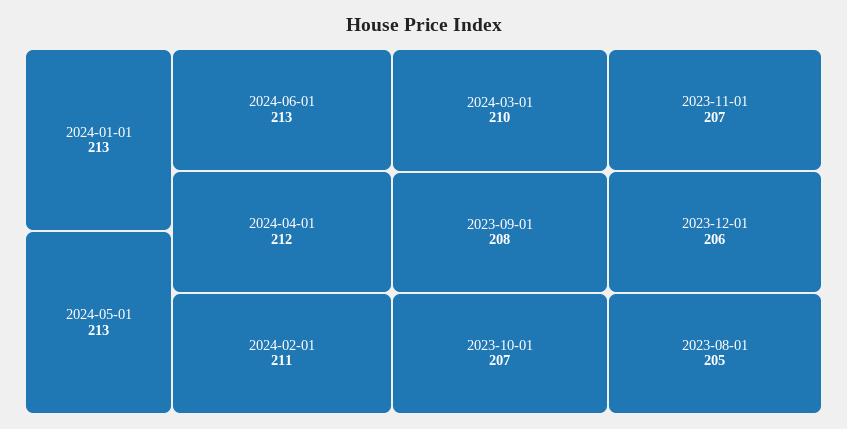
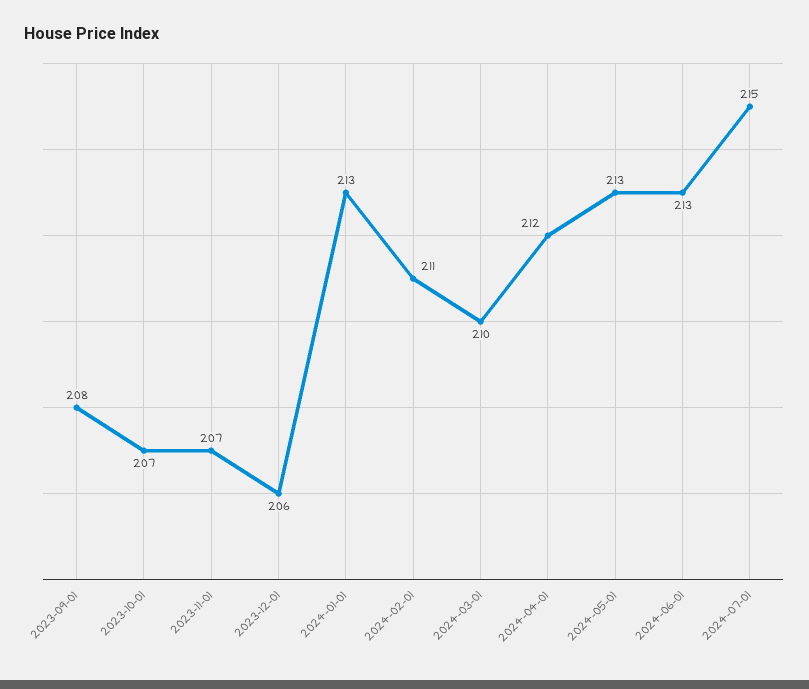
2023-08-01: 205 -> none
2024-07-01: none -> 215

